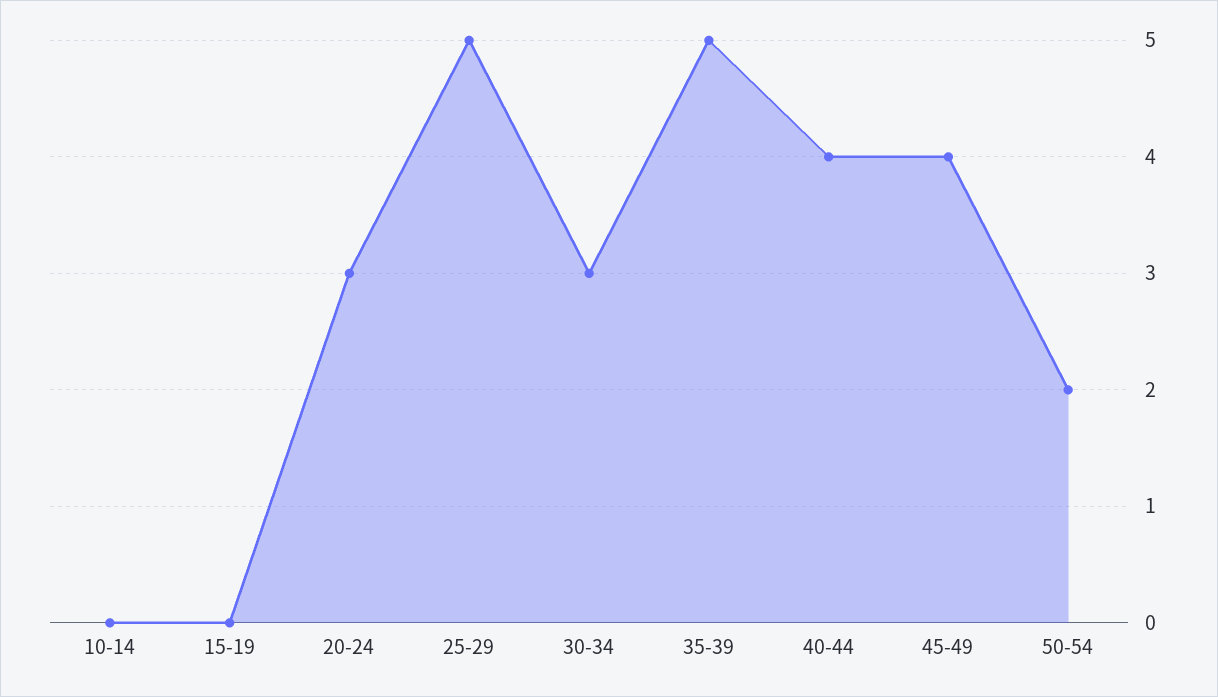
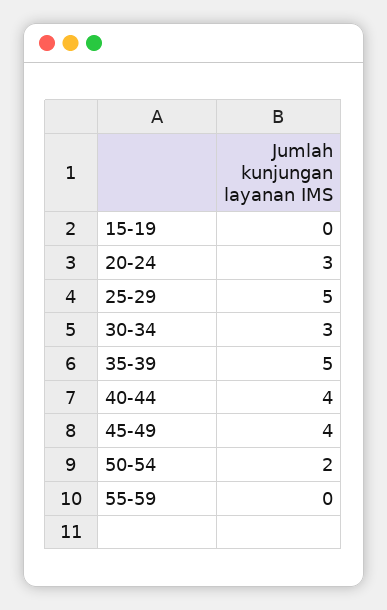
10-14: 0 -> none
55-59: none -> 0

